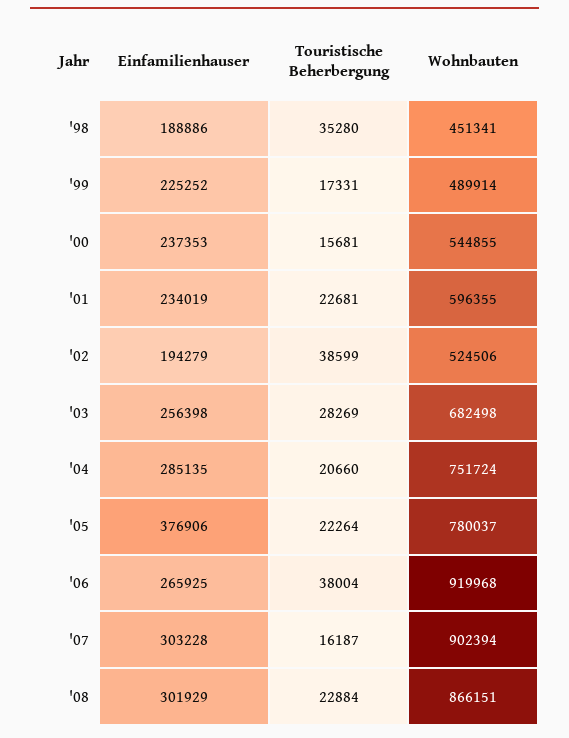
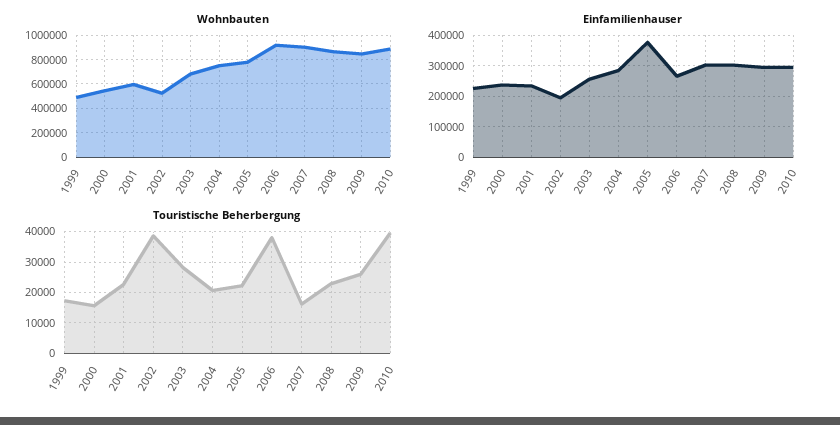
Einfamilienhauser, '98: 188886 -> none
Touristische Beherbergung, '98: 35280 -> none
Wohnbauten, '98: 451341 -> none
Wohnbauten, 2009: none -> 850000
Wohnbauten, 2010: none -> 900000
Einfamilienhauser, 2009: none -> 300000
Einfamilienhauser, 2010: none -> 300000
Touristische Beherbergung, 2009: none -> 26000
Touristische Beherbergung, 2010: none -> 40000

